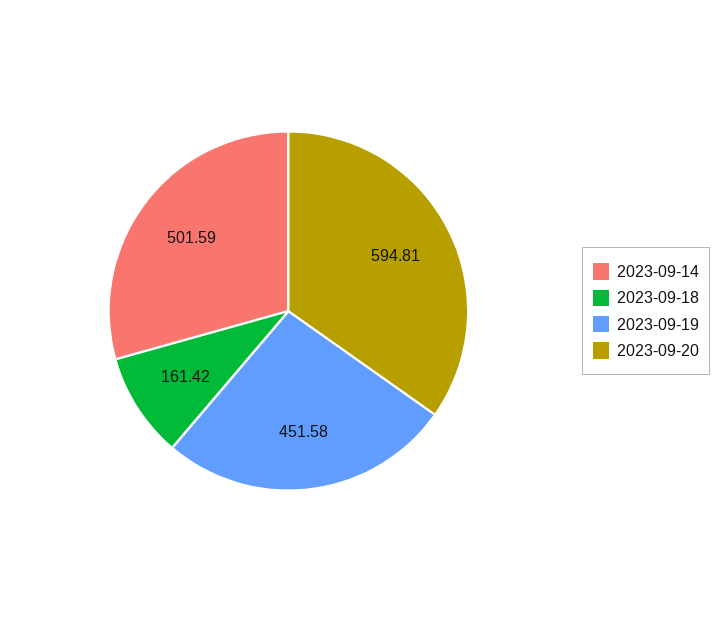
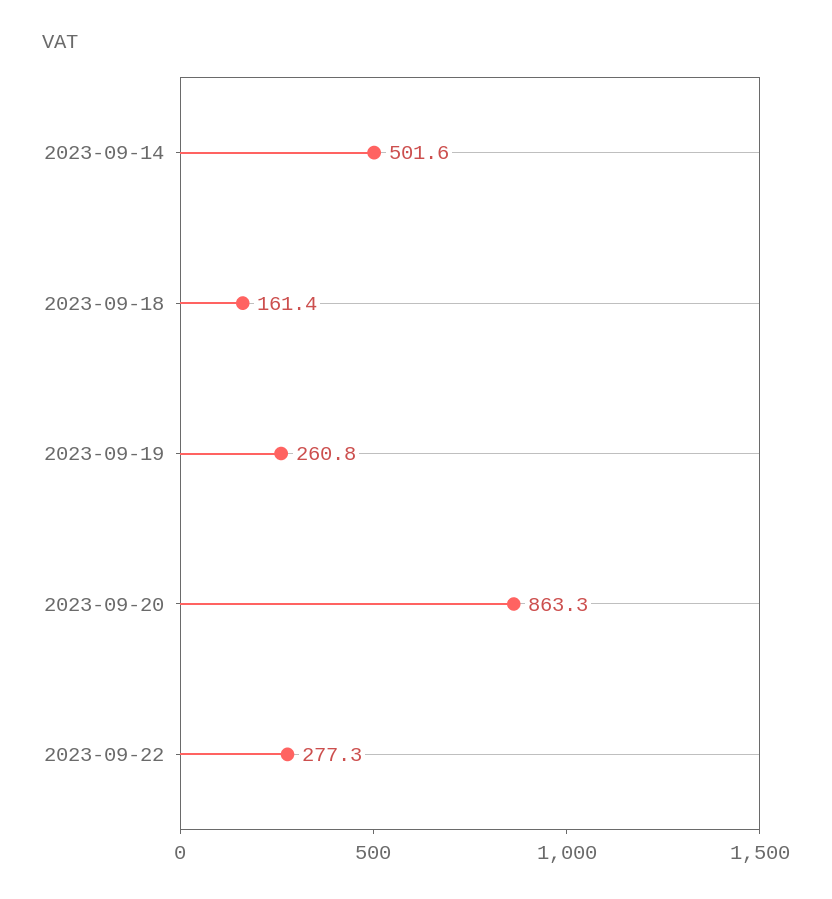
2023-09-19: 451.58 -> 260.8
2023-09-20: 594.81 -> 863.3
2023-09-22: none -> 277.3

